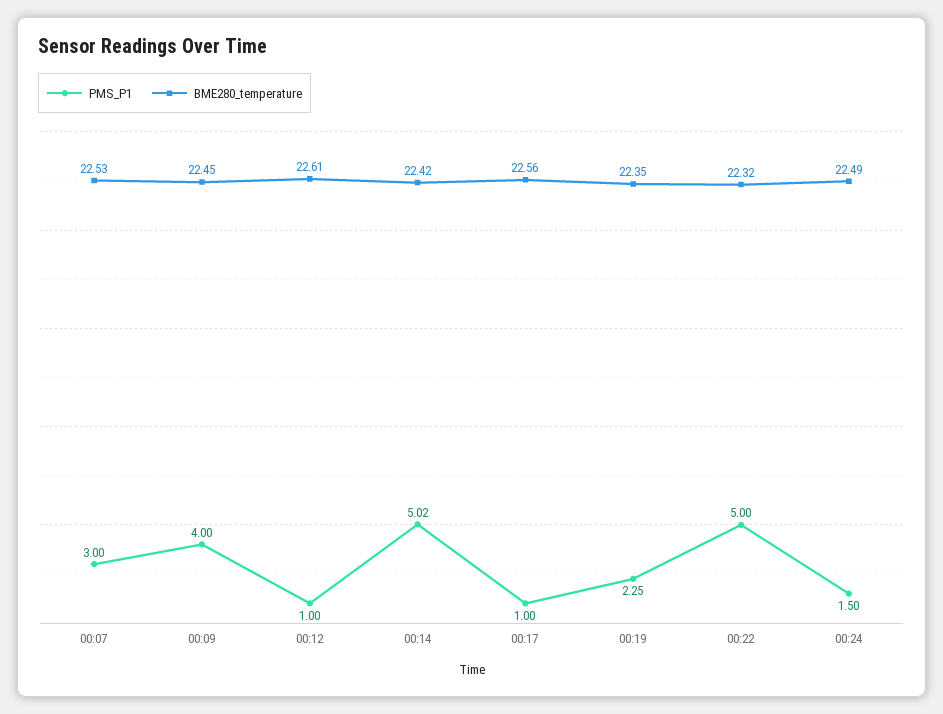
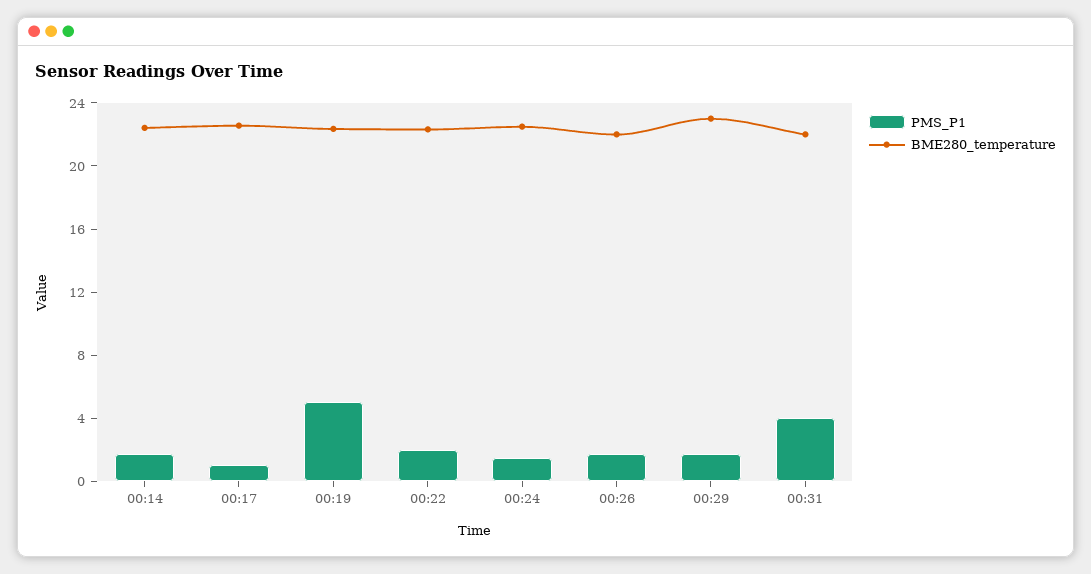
PMS_P1, 00:07: 3 -> none
BME280_temperature, 00:07: 22.53 -> none
PMS_P1, 00:09: 4 -> none
BME280_temperature, 00:09: 22.45 -> none
PMS_P1, 00:12: 1 -> none
BME280_temperature, 00:12: 22.61 -> none
PMS_P1, 00:14: 5.02 -> 2
PMS_P1, 00:19: 2.25 -> 5
PMS_P1, 00:22: 5 -> 2
PMS_P1, 00:26: none -> 2
BME280_temperature, 00:26: none -> 22
PMS_P1, 00:29: none -> 2
BME280_temperature, 00:29: none -> 23
PMS_P1, 00:31: none -> 4
BME280_temperature, 00:31: none -> 22

